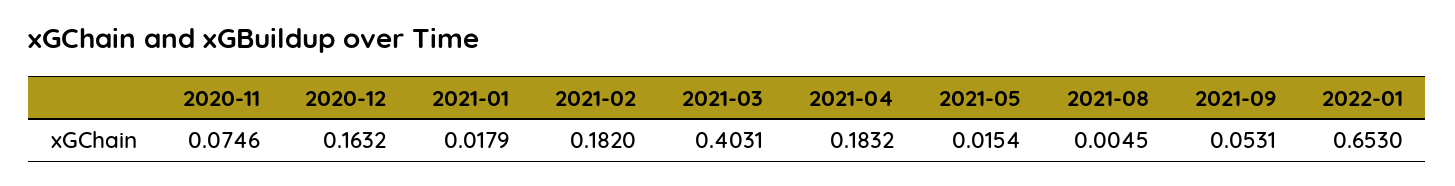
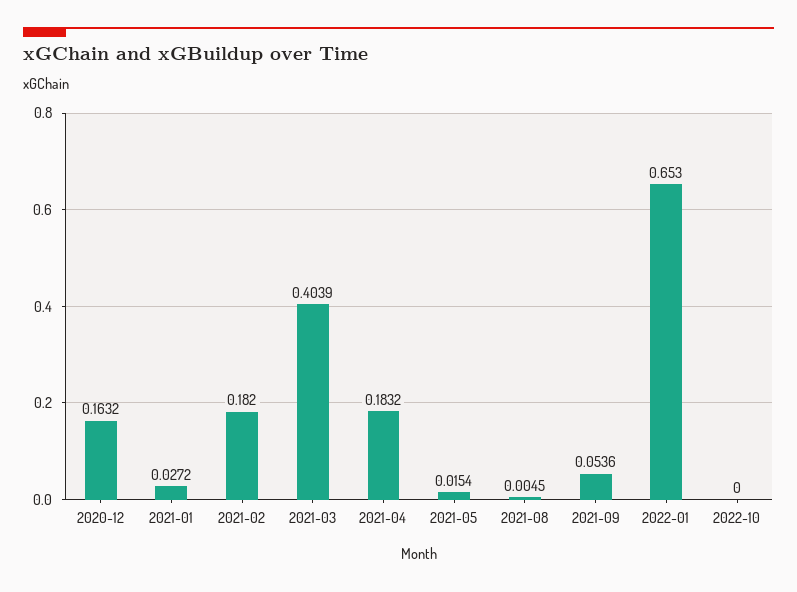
2020-11: 0.0746 -> none
2021-01: 0.0179 -> 0.0272
2021-03: 0.4031 -> 0.4039
2021-09: 0.0531 -> 0.0536
2022-10: none -> 0

